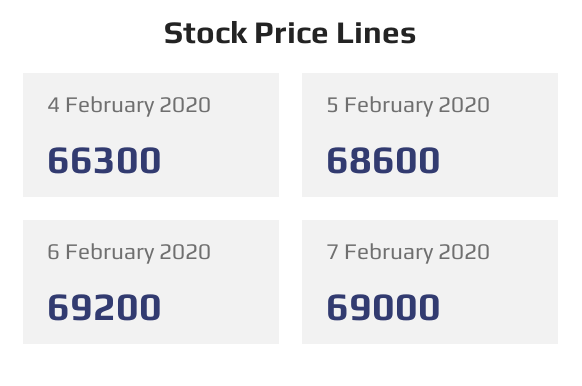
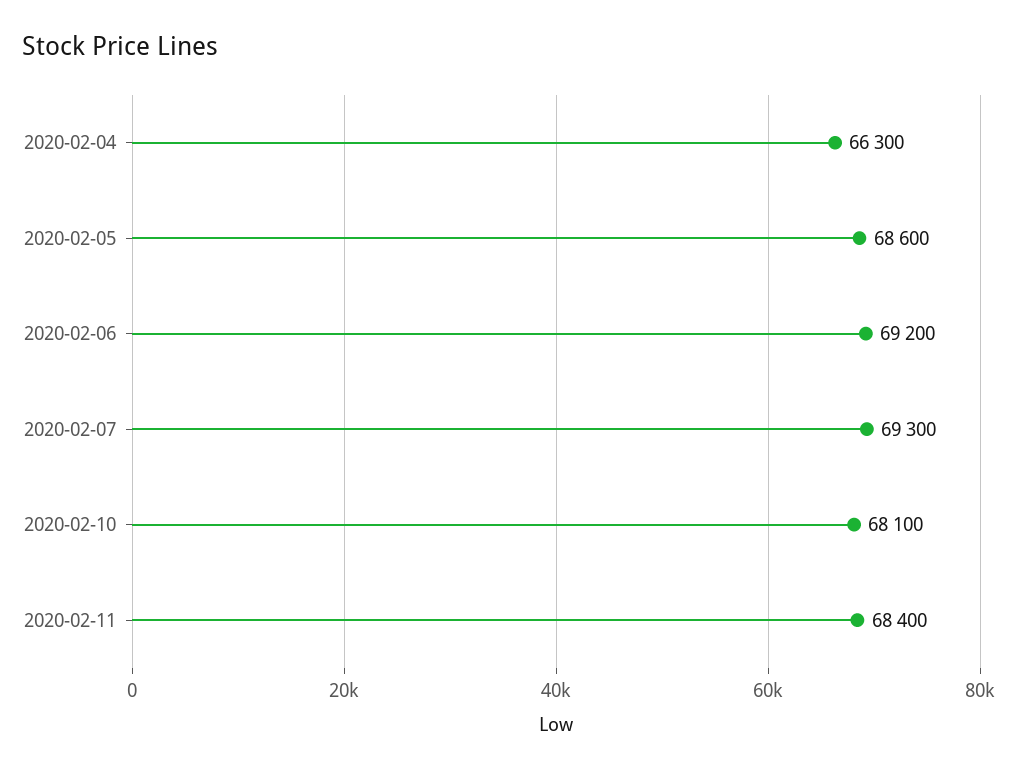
7 February 2020: 69000 -> 69300
2020-02-10: none -> 68100
2020-02-11: none -> 68400

